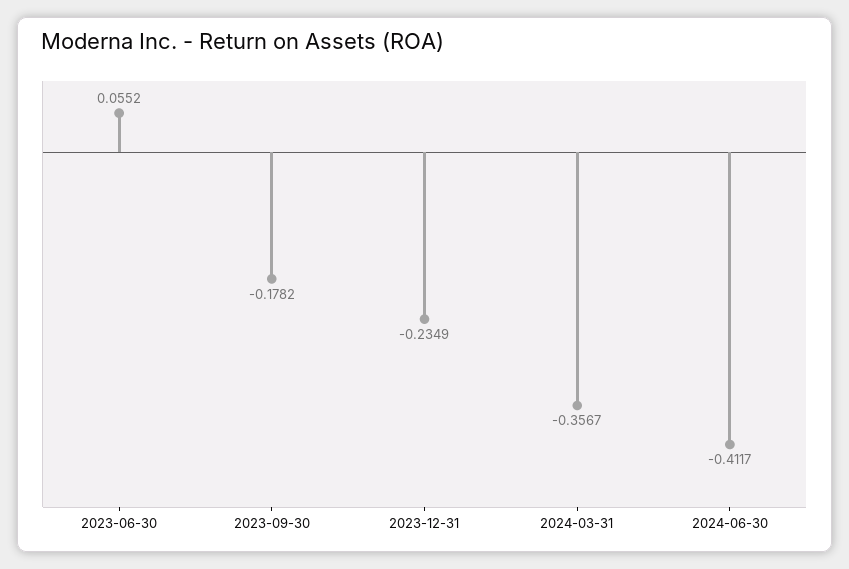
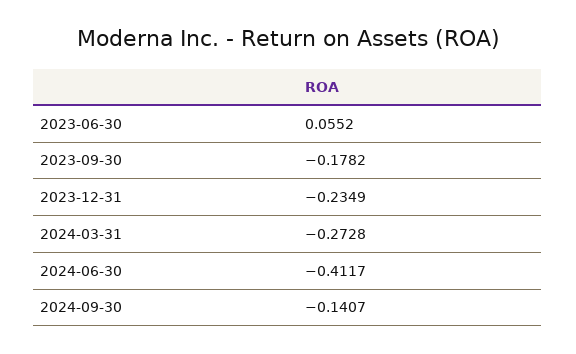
2024-03-31: -0.3567 -> -0.2728
2024-09-30: none -> -0.1407

